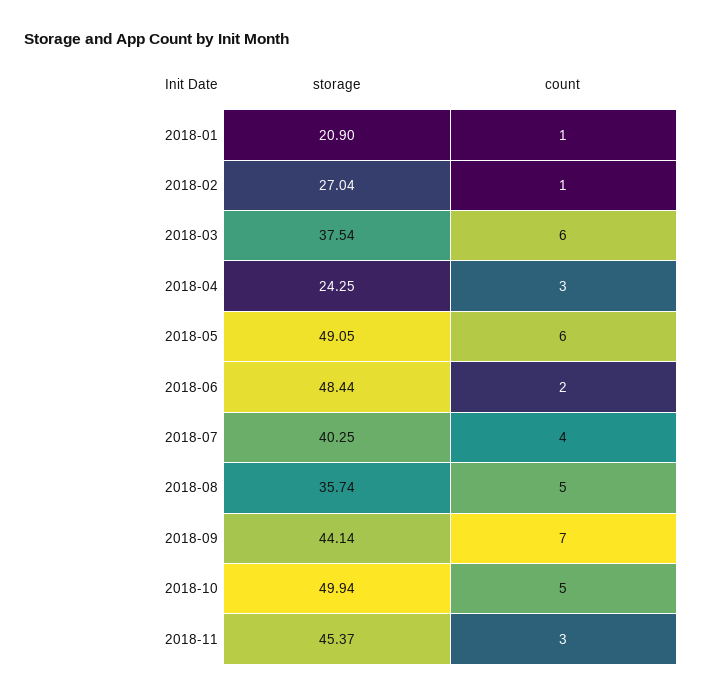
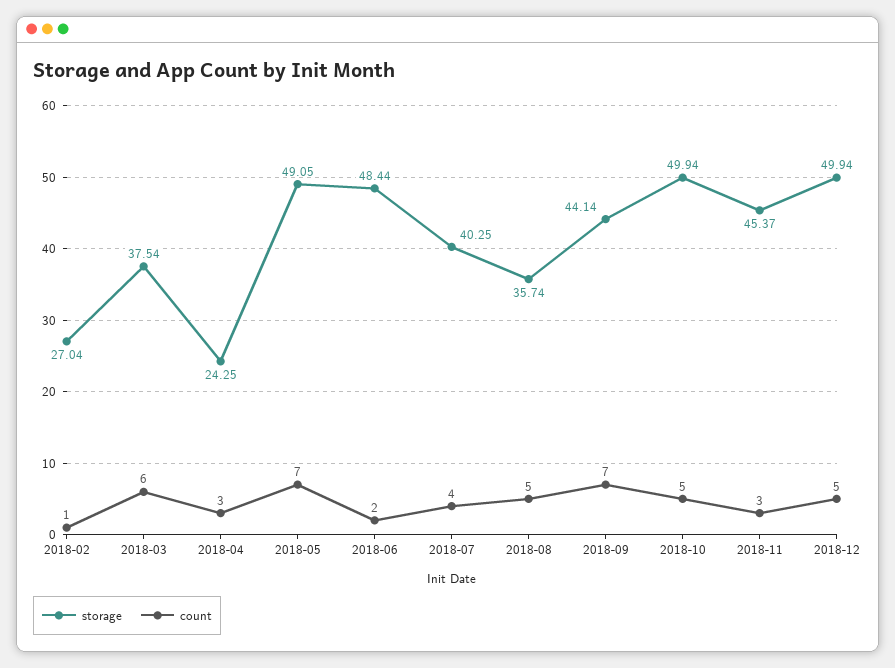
storage, 2018-01: 20.9 -> none
count, 2018-01: 1 -> none
count, 2018-05: 6 -> 7
storage, 2018-12: none -> 49.94
count, 2018-12: none -> 5

